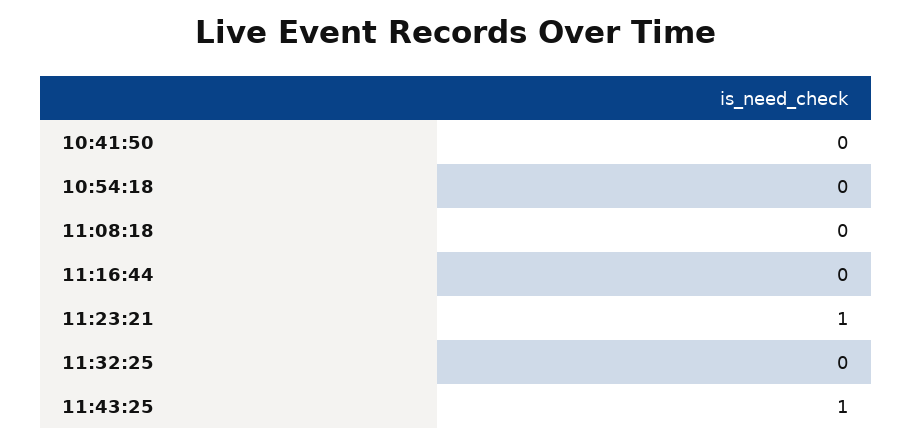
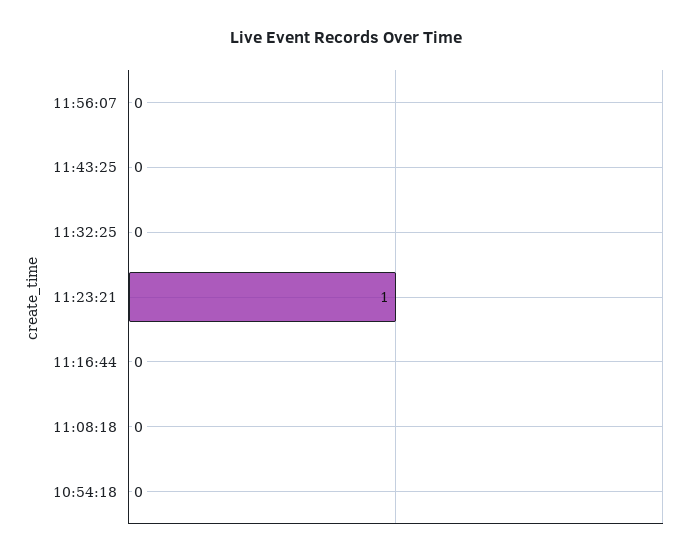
10:41:50: 0 -> none
11:43:25: 1 -> 0
11:56:07: none -> 0

